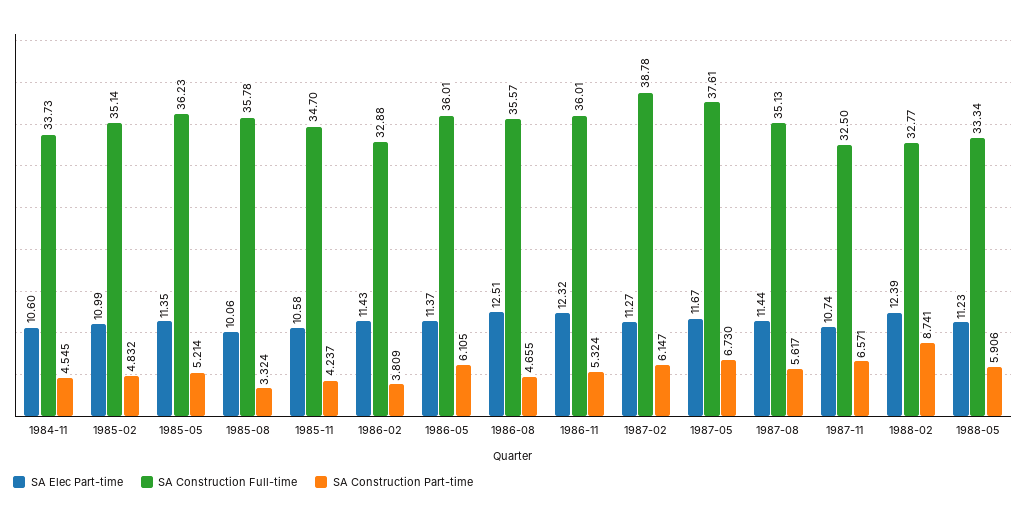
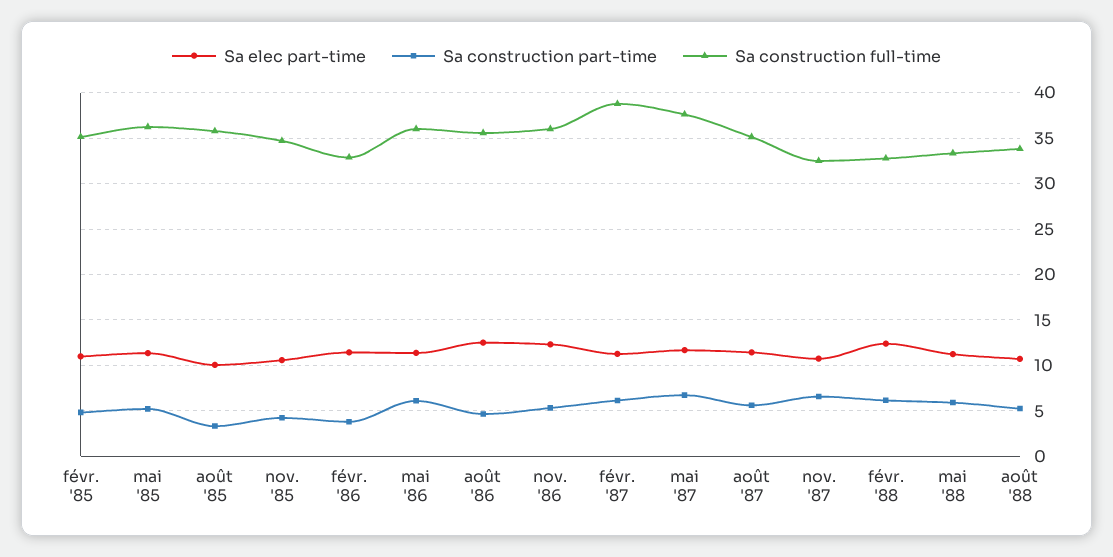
SA Elec Part-time, 1984-11: 10.6 -> none
SA Construction Full-time, 1984-11: 33.73 -> none
SA Construction Part-time, 1984-11: 4.545 -> none
SA Construction Part-time, 1988-02: 8.741 -> 6
SA Elec Part-time, août '88: none -> 11
SA Construction Part-time, août '88: none -> 5
SA Construction Full-time, août '88: none -> 34

